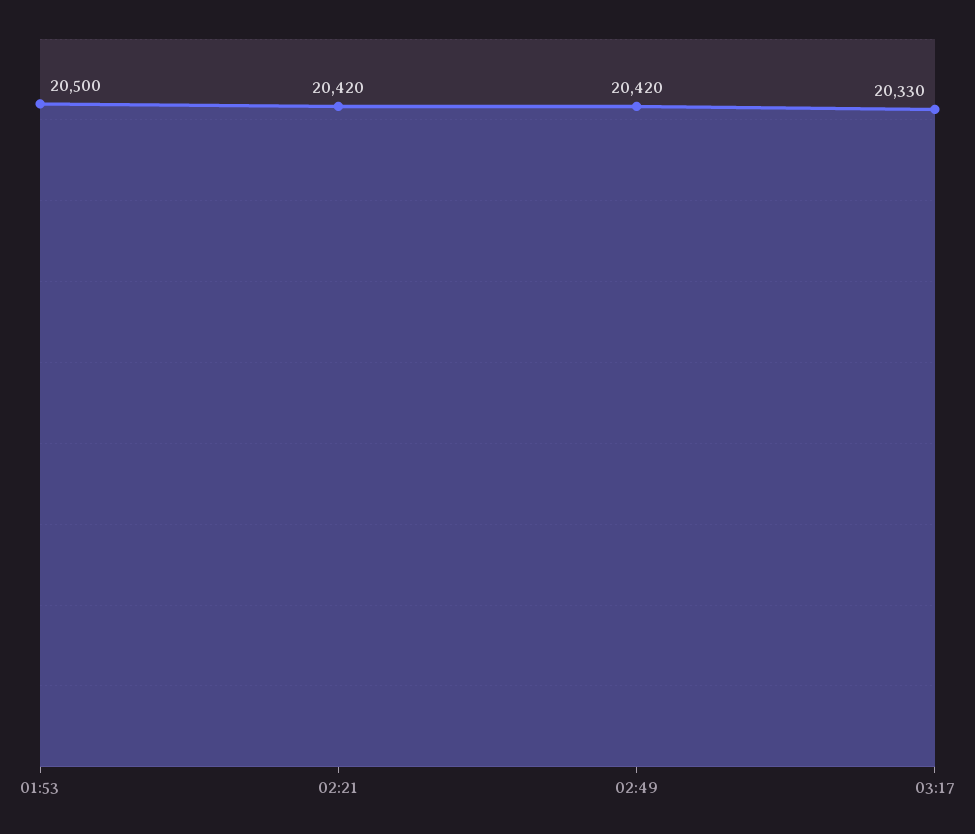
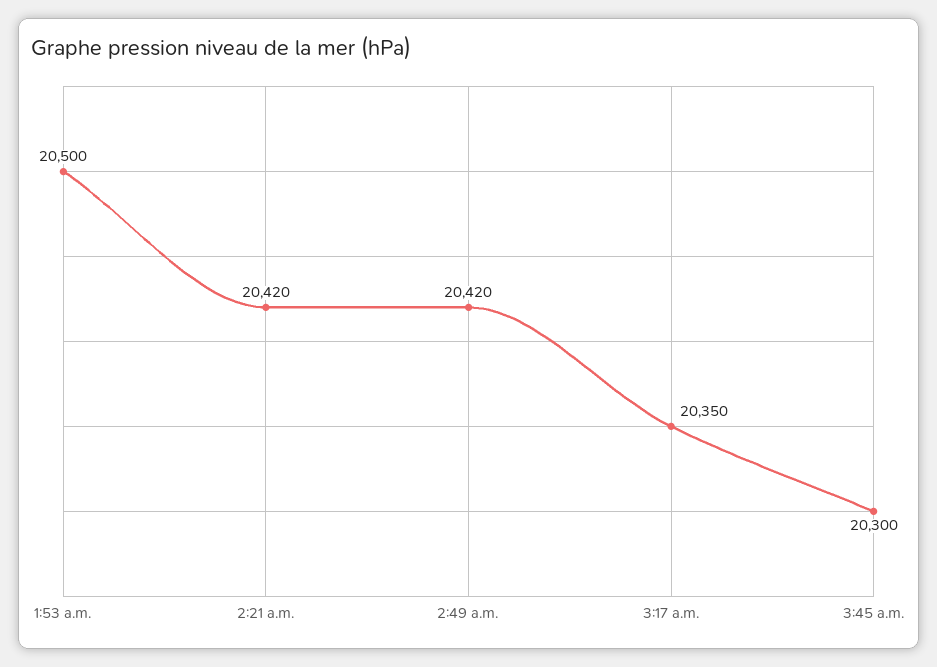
03:17: 20330 -> 20350
3:45 a.m.: none -> 20300

